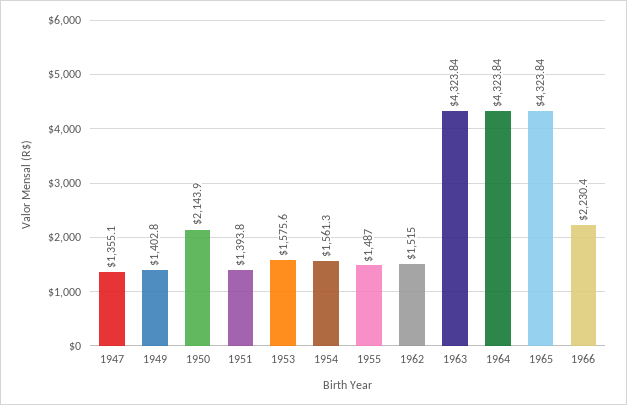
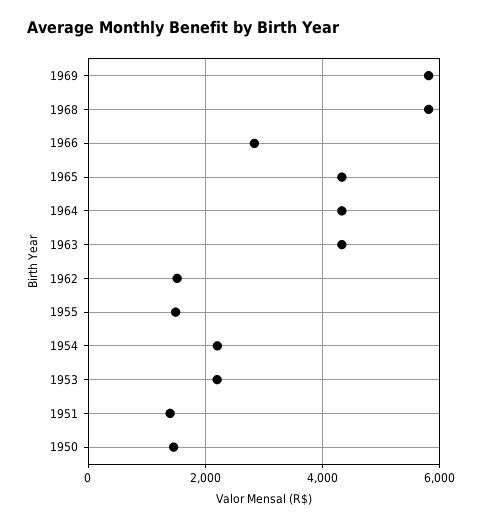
1947: 1355.1 -> none
1949: 1402.8 -> none
1950: 2143.9 -> 1400
1953: 1575.6 -> 2200
1954: 1561.3 -> 2200
1966: 2230.4 -> 2800
1969: none -> 5800
1968: none -> 5800

